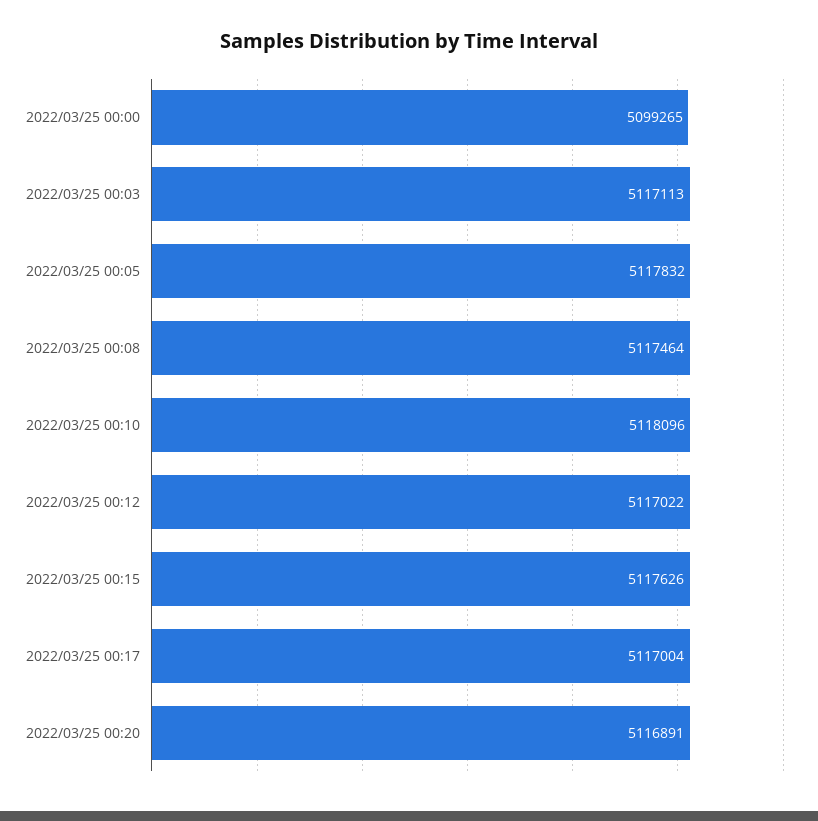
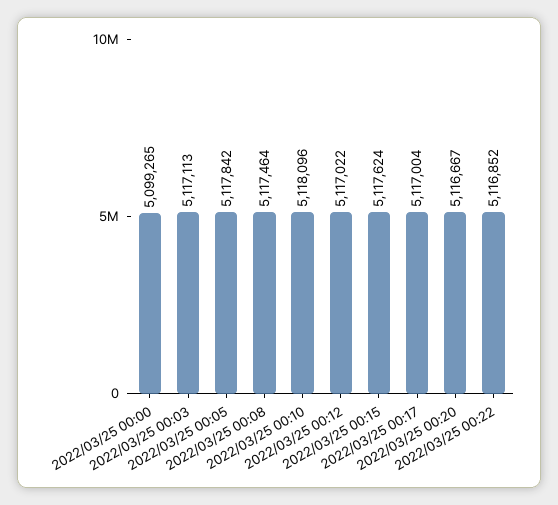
2022/03/25 00:05: 5117832 -> 5117842
2022/03/25 00:15: 5117626 -> 5117624
2022/03/25 00:20: 5116891 -> 5116667
2022/03/25 00:22: none -> 5116852

